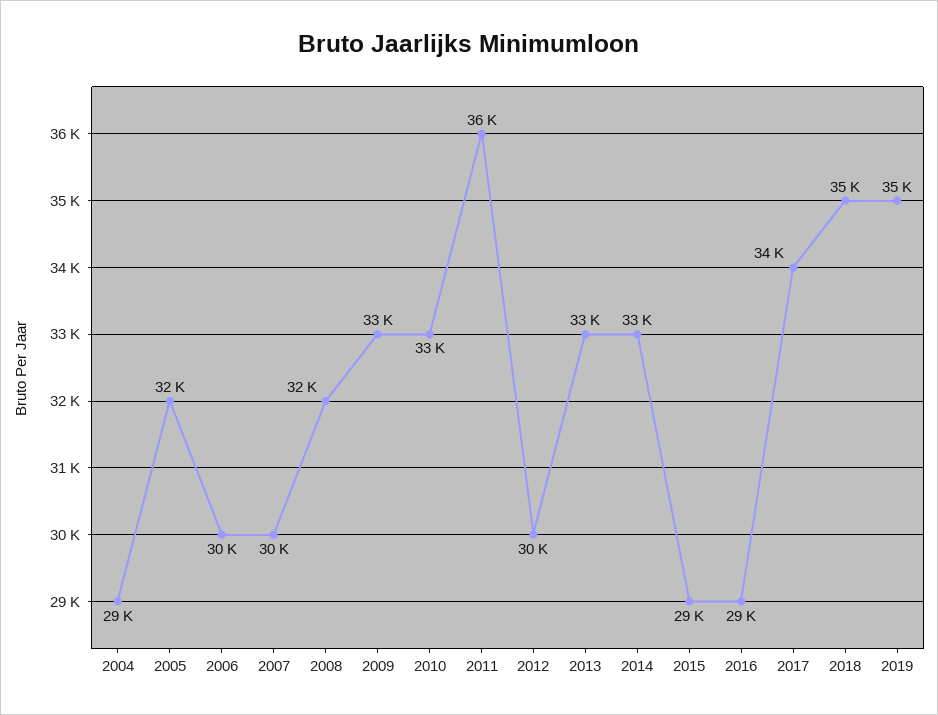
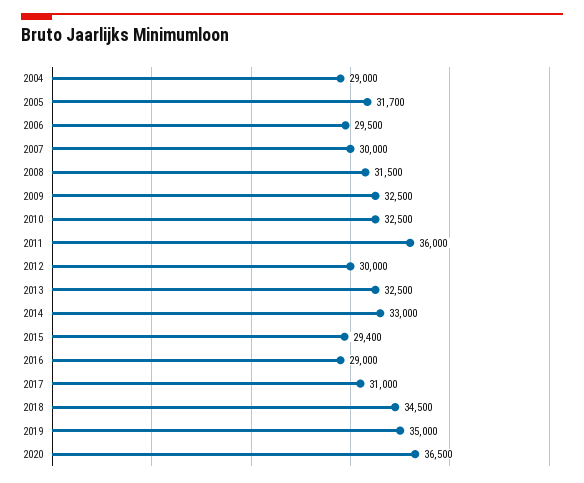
2017: 34000 -> 31000
2020: none -> 36500

